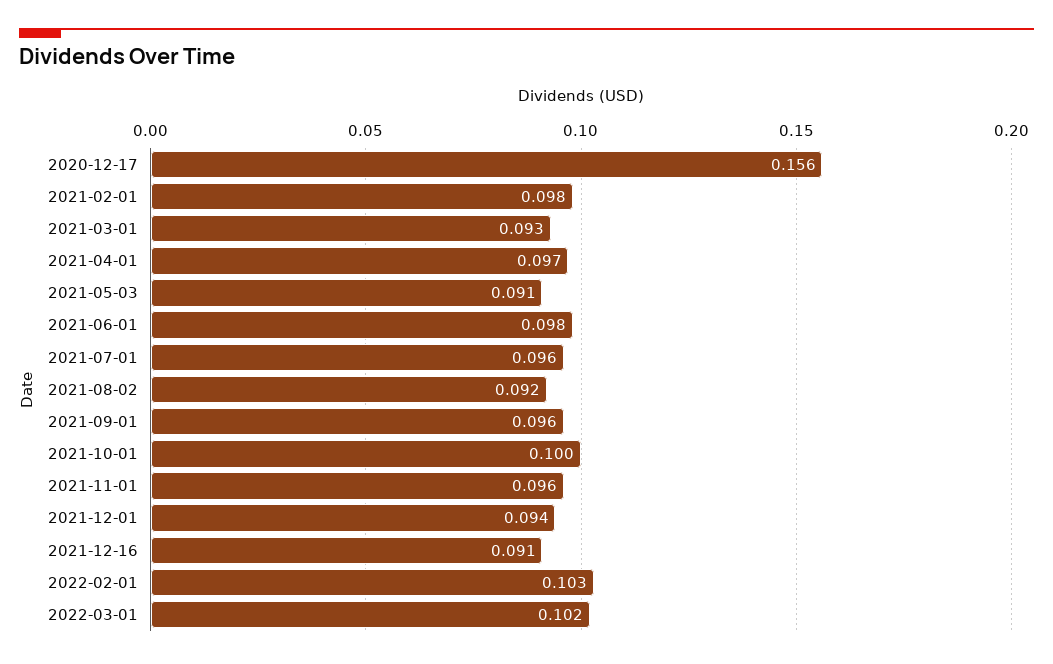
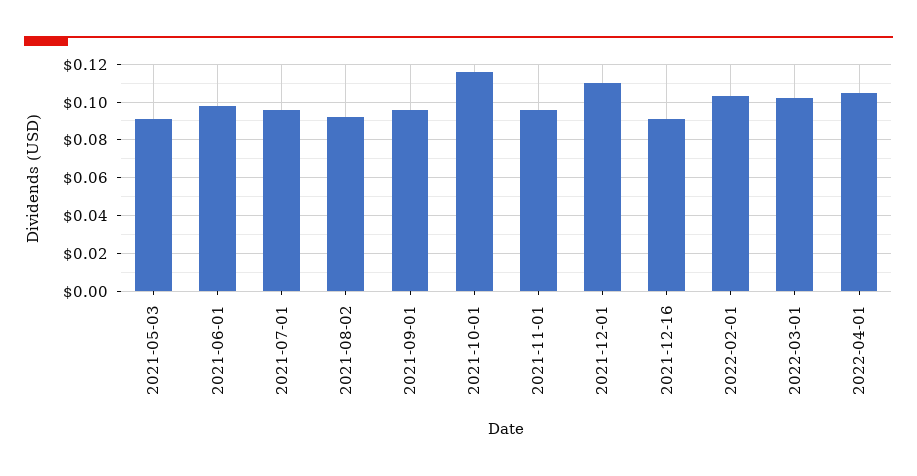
2020-12-17: 0.156 -> none
2021-02-01: 0.098 -> none
2021-03-01: 0.093 -> none
2021-04-01: 0.097 -> none
2021-10-01: 0.1 -> 0.115
2021-12-01: 0.094 -> 0.11
2022-04-01: none -> 0.105

